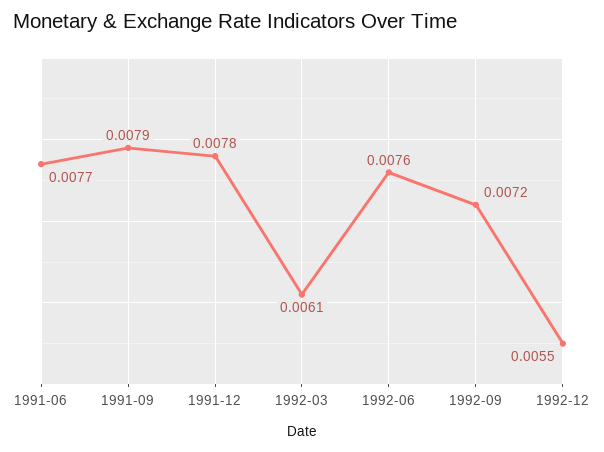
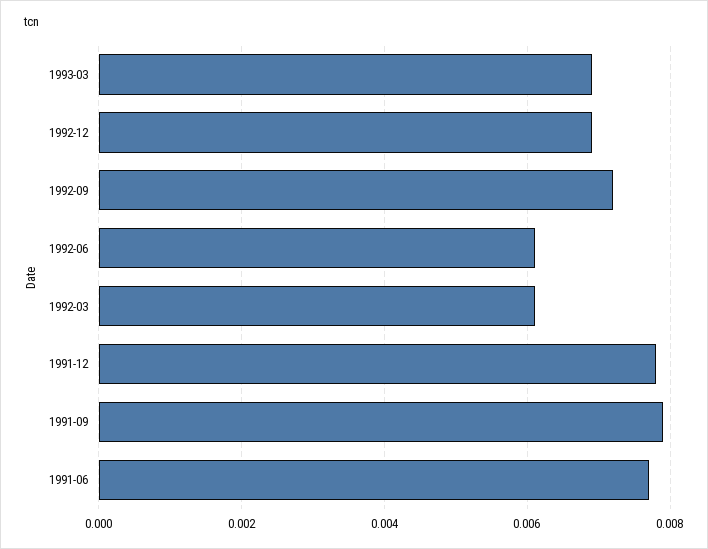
1992-06: 0.0076 -> 0.006
1992-12: 0.0055 -> 0.007
1993-03: none -> 0.007

